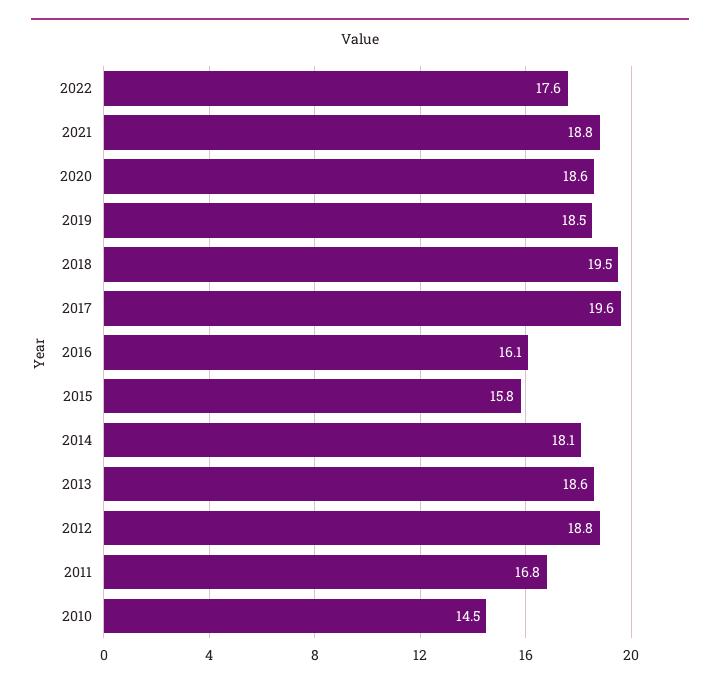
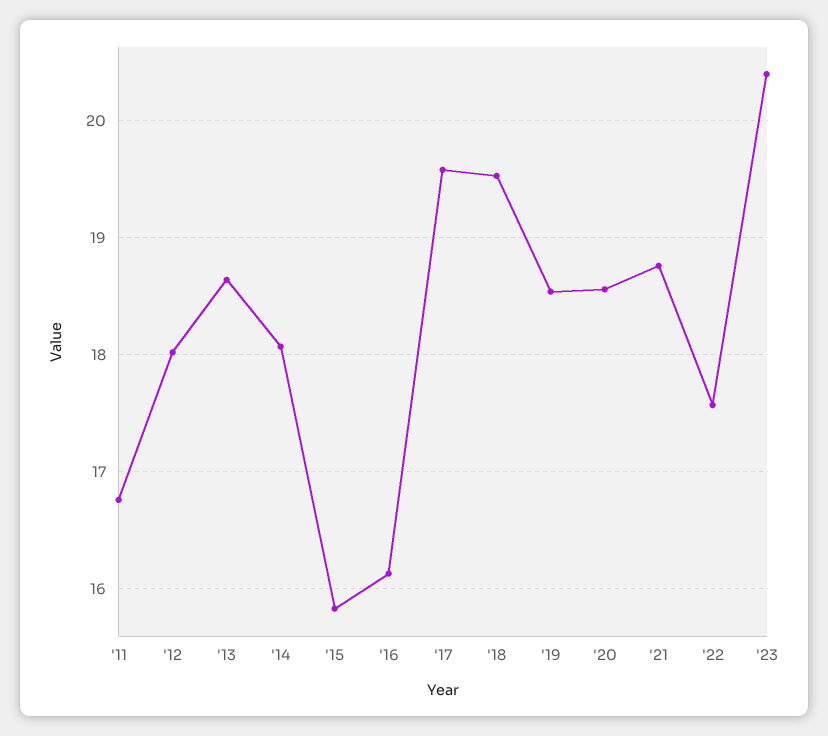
2012: 18.8 -> 18
2010: 14.5 -> none
'23: none -> 20.4

